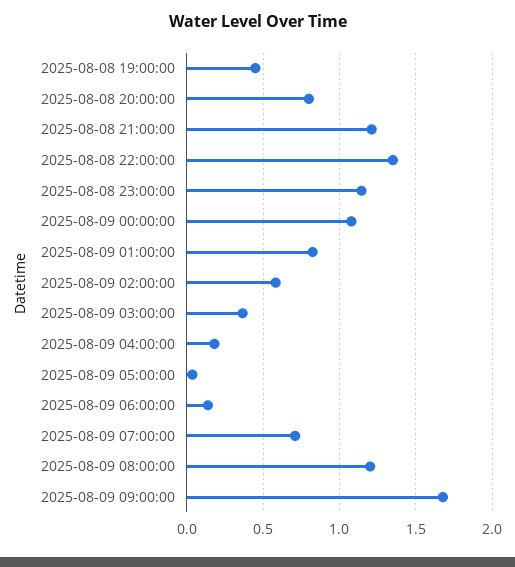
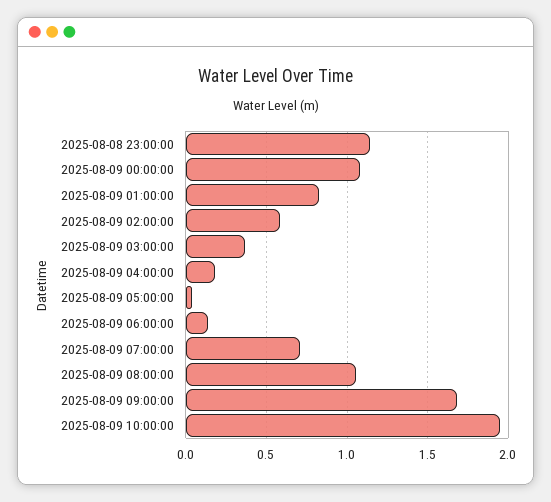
2025-08-08 19:00:00: 0.45 -> none
2025-08-08 20:00:00: 0.8 -> none
2025-08-08 21:00:00: 1.2 -> none
2025-08-08 22:00:00: 1.35 -> none
2025-08-09 08:00:00: 1.2 -> 1.05
2025-08-09 10:00:00: none -> 1.95

